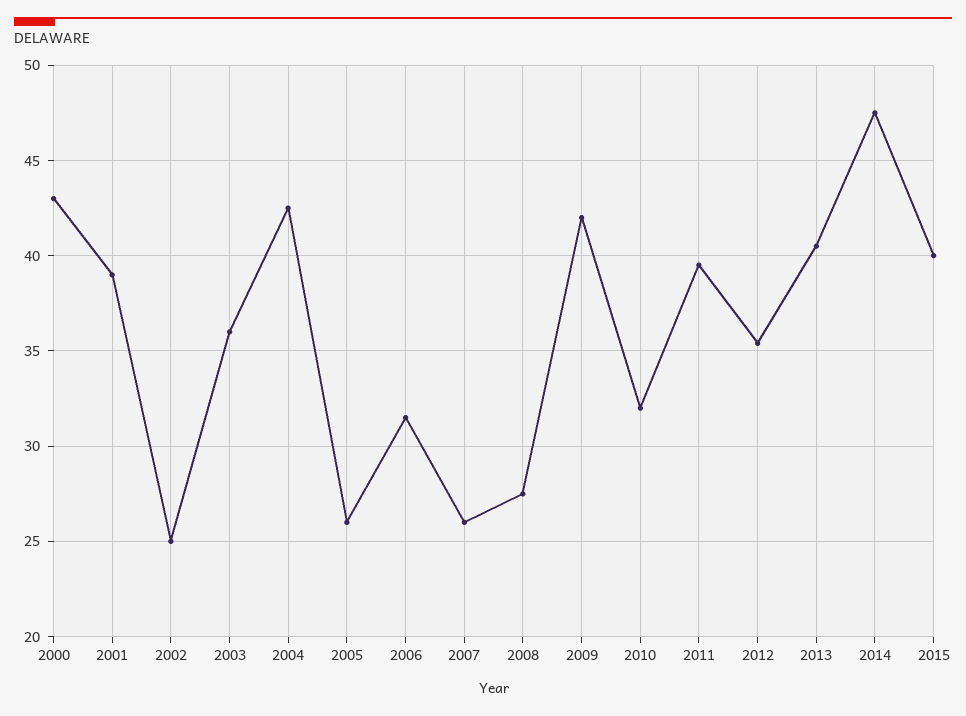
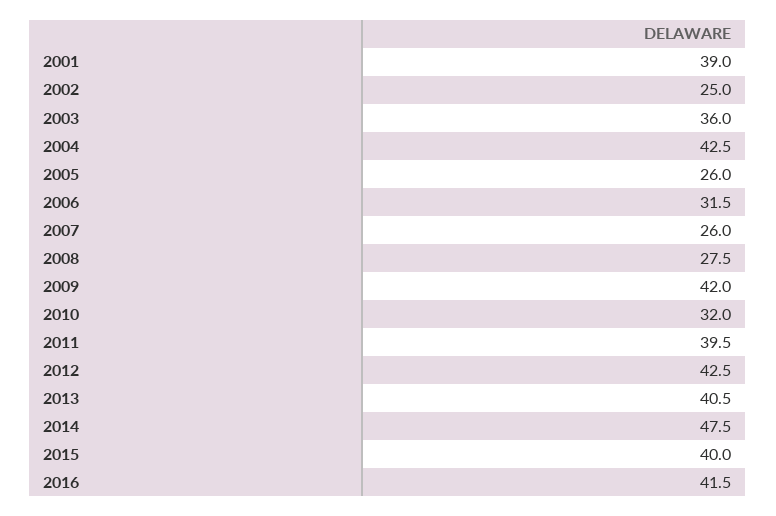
2000: 43 -> none
2012: 35.5 -> 42.5
2016: none -> 41.5

